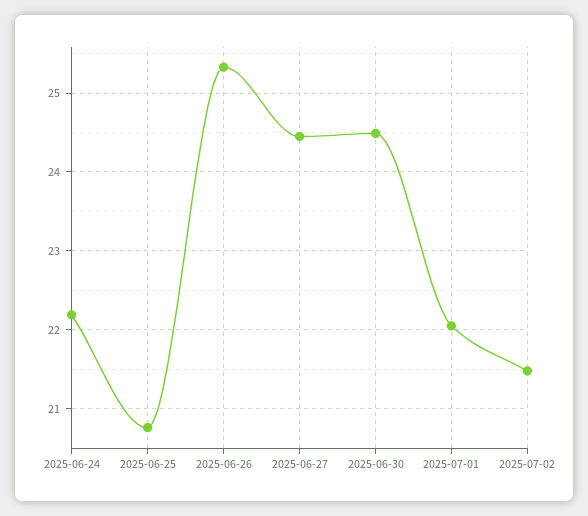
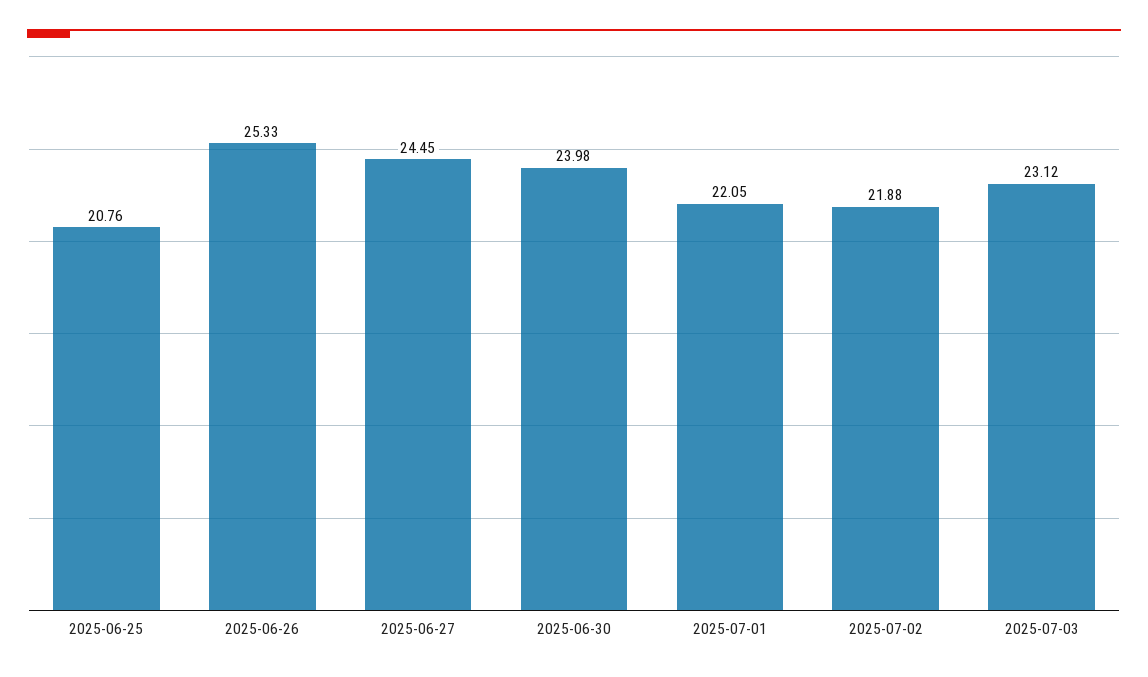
2025-06-24: 22.2 -> none
2025-06-30: 24.5 -> 23.98
2025-07-02: 21.5 -> 21.88
2025-07-03: none -> 23.12

